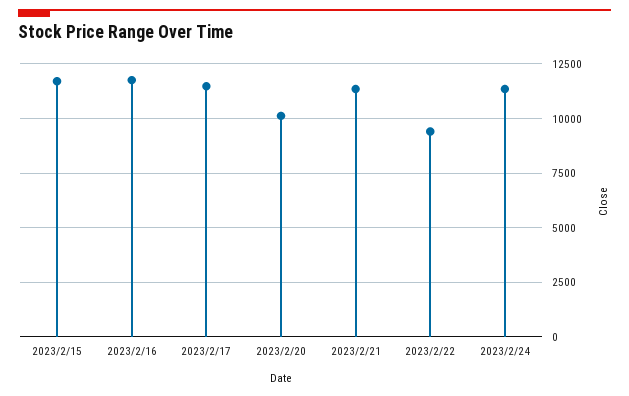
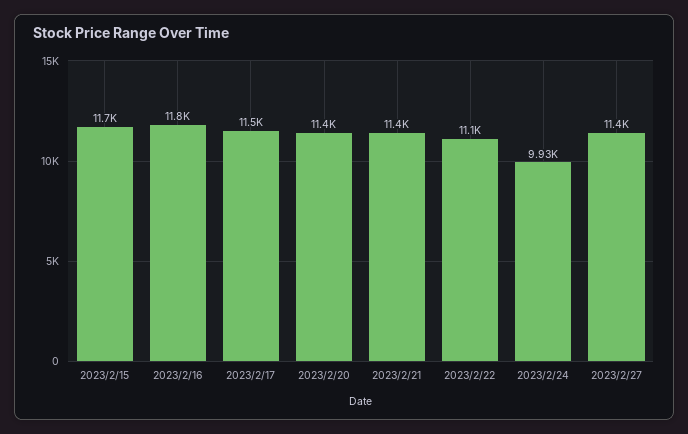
2023/2/20: 10000 -> 11400
2023/2/22: 9500 -> 11100
2023/2/24: 11500 -> 9930
2023/2/27: none -> 11400

